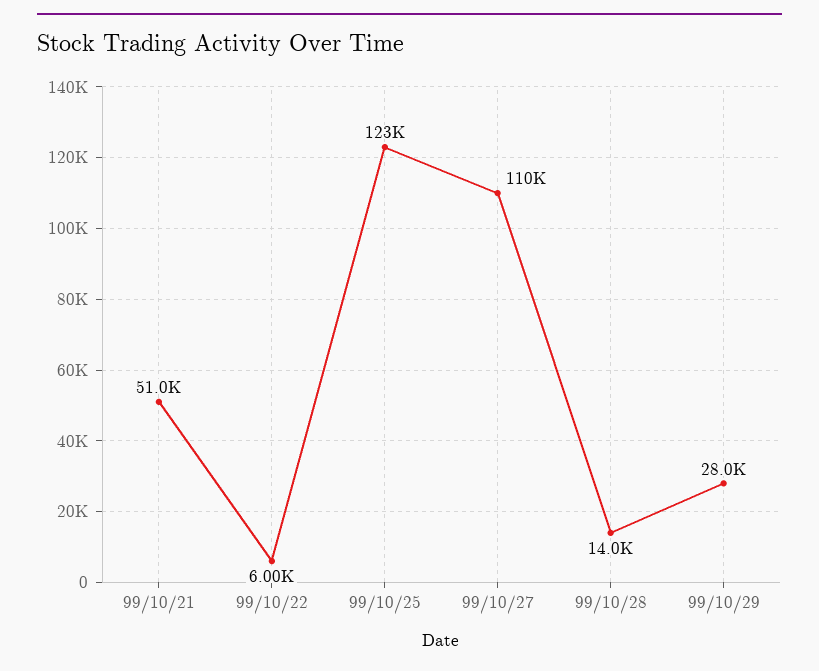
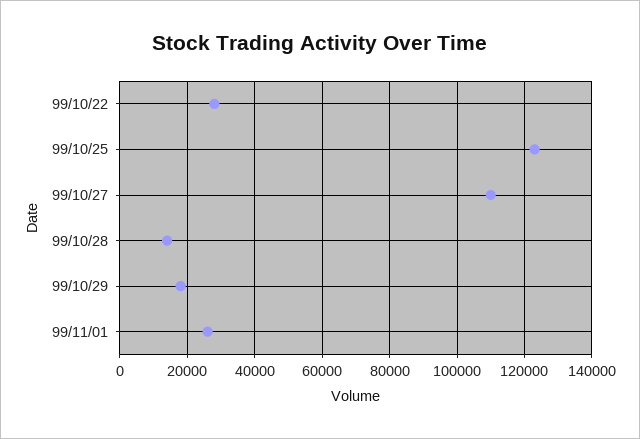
99/10/21: 51000 -> none
99/10/22: 6000 -> 28000
99/10/29: 28000 -> 18000
99/11/01: none -> 26000

